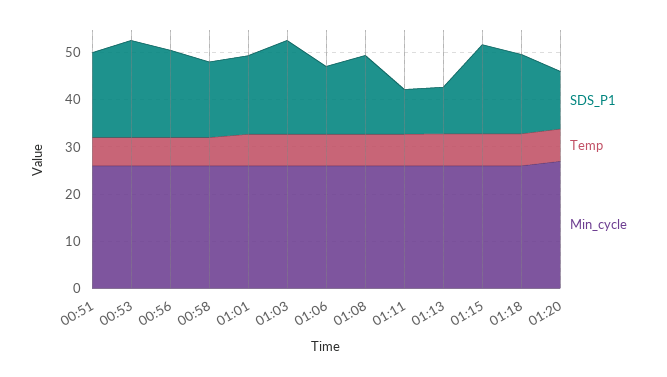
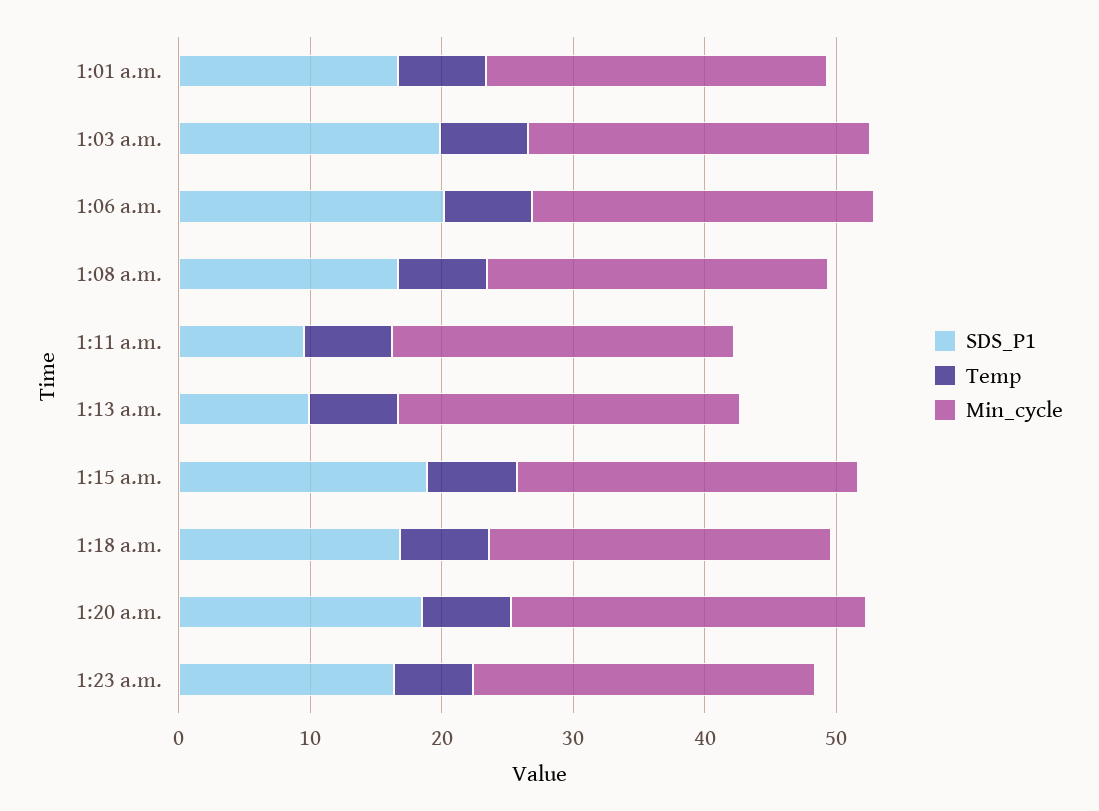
SDS_P1, 00:51: 18 -> none
Temp, 00:51: 6 -> none
Min_cycle, 00:51: 26 -> none
SDS_P1, 00:53: 20 -> none
Temp, 00:53: 6 -> none
Min_cycle, 00:53: 26 -> none
SDS_P1, 00:56: 18 -> none
Temp, 00:56: 6 -> none
Min_cycle, 00:56: 26 -> none
SDS_P1, 00:58: 16 -> none
Temp, 00:58: 6 -> none
Min_cycle, 00:58: 26 -> none
SDS_P1, 01:06: 14 -> 20
SDS_P1, 01:20: 12 -> 18
SDS_P1, 1:23 a.m.: none -> 16
Temp, 1:23 a.m.: none -> 6
Min_cycle, 1:23 a.m.: none -> 26

